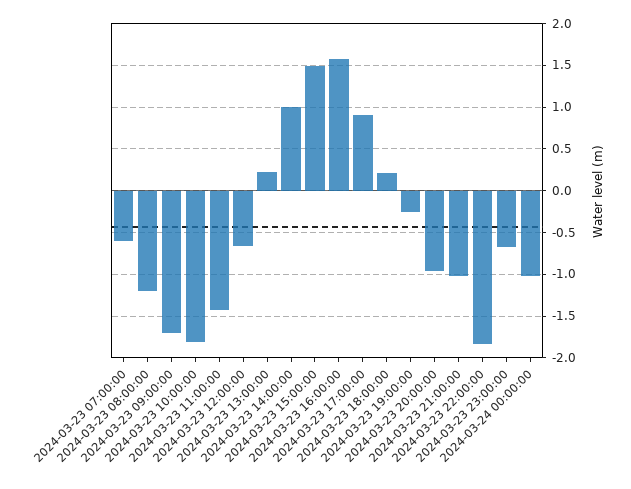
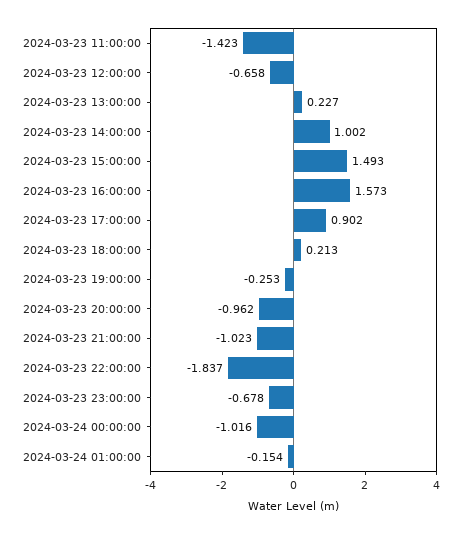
2024-03-23 07:00:00: -0.6 -> none
2024-03-23 08:00:00: -1.2 -> none
2024-03-23 09:00:00: -1.7 -> none
2024-03-23 10:00:00: -1.8 -> none
2024-03-24 01:00:00: none -> -0.154

